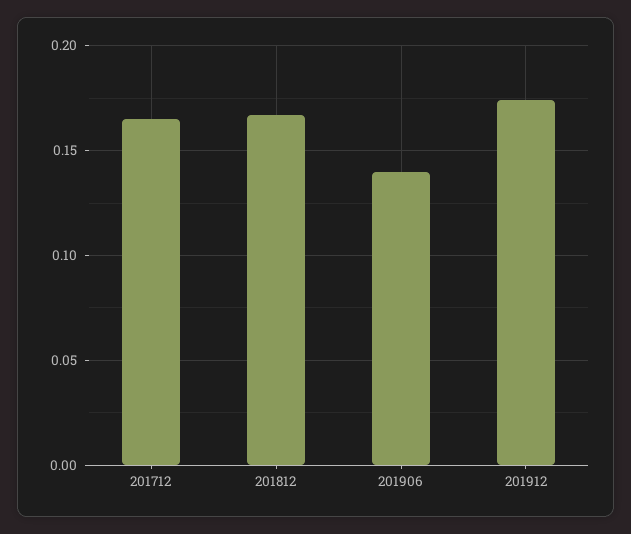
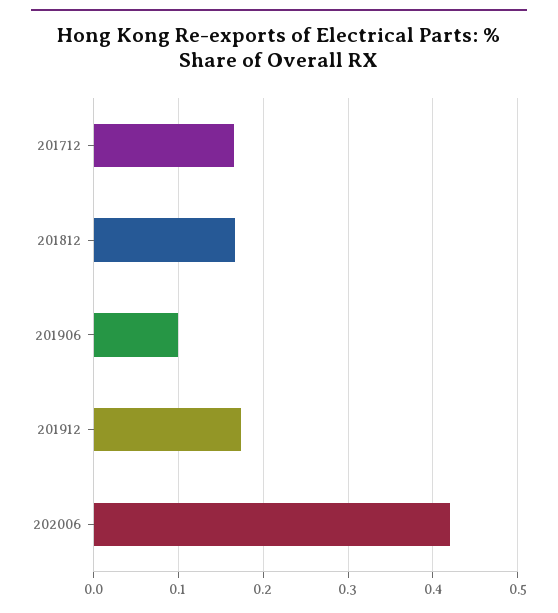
201906: 0.14 -> 0.1
202006: none -> 0.42

